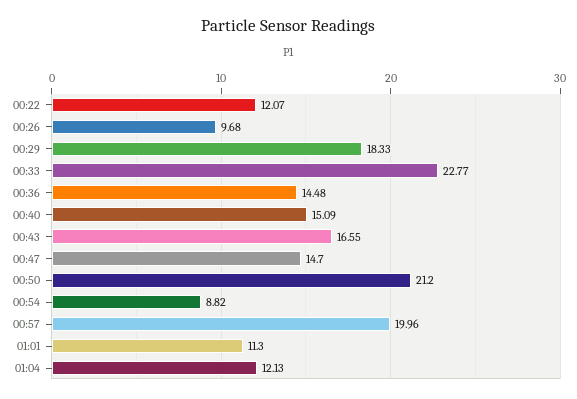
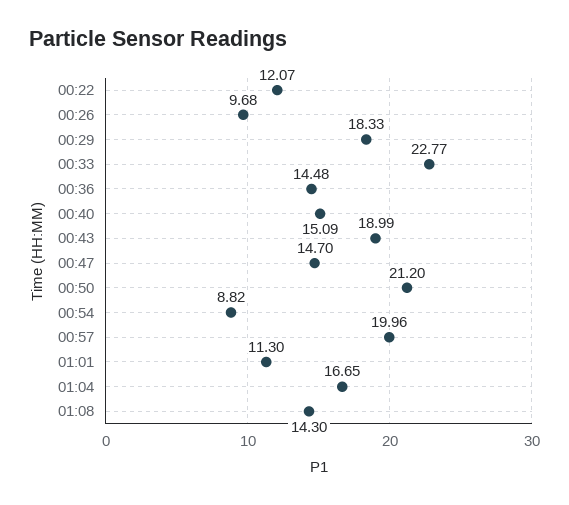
00:43: 16.55 -> 18.99
01:04: 12.13 -> 16.65
01:08: none -> 14.3

